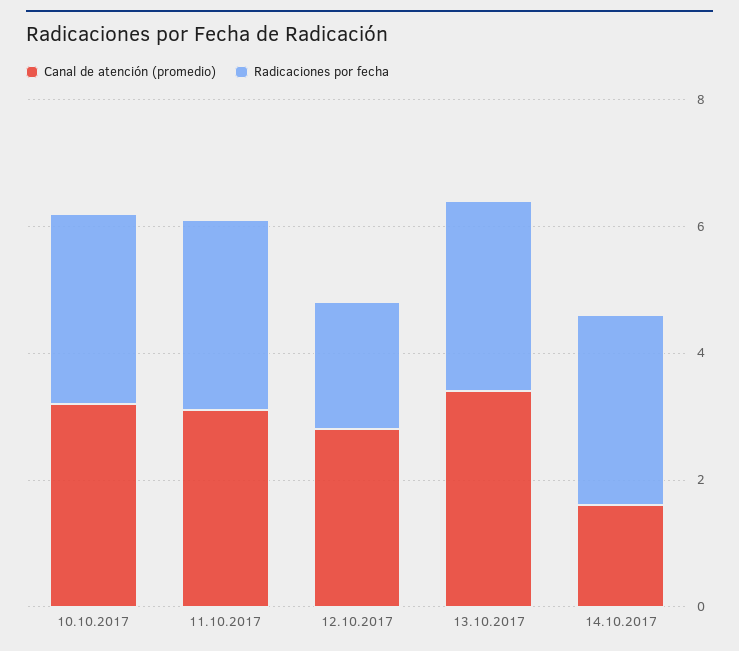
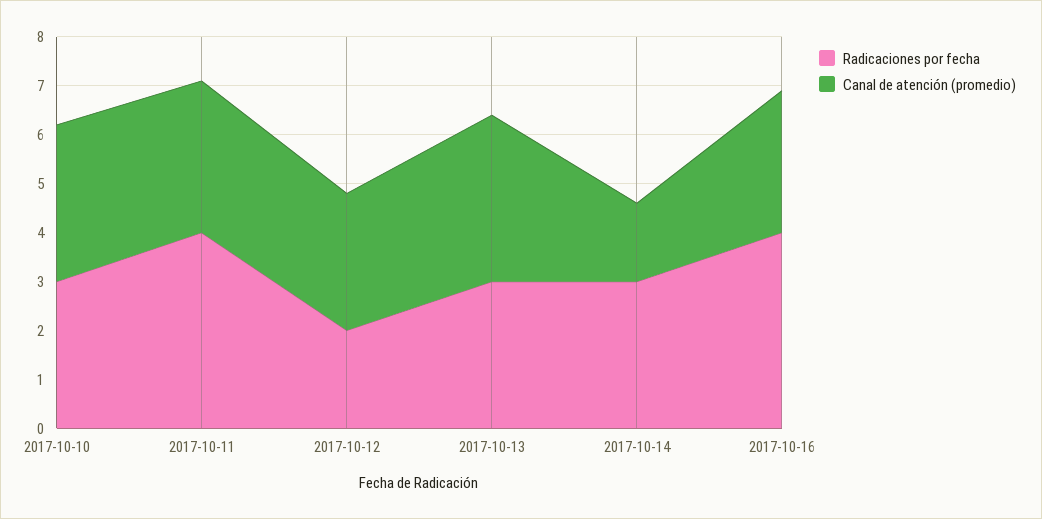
Radicaciones por fecha, 11.10.2017: 3 -> 4
Radicaciones por fecha, 2017-10-16: none -> 4
Canal de atención (promedio), 2017-10-16: none -> 3

